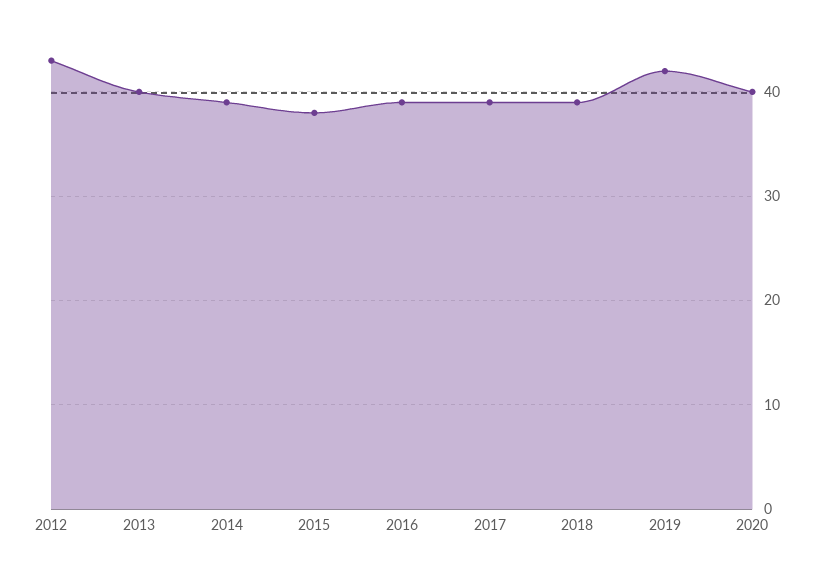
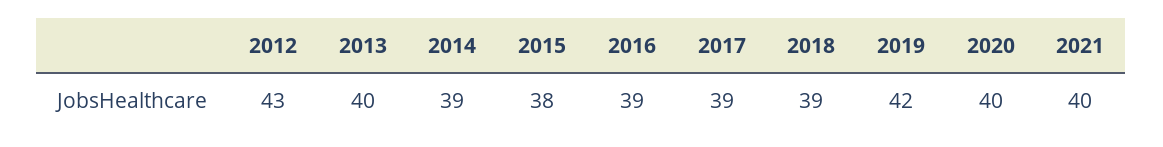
2021: none -> 40

